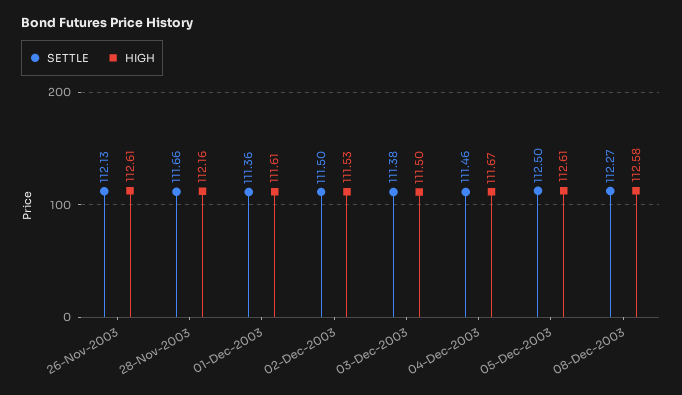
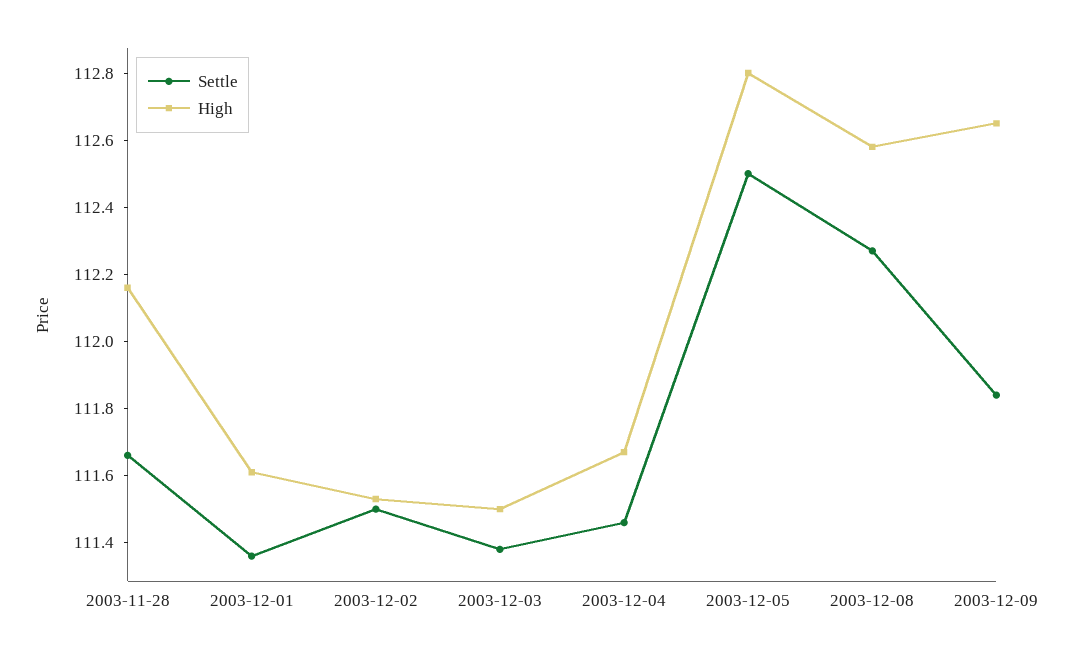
SETTLE, 26-Nov-2003: 112.13 -> none
HIGH, 26-Nov-2003: 112.61 -> none
HIGH, 05-Dec-2003: 112.61 -> 112.8
SETTLE, 2003-12-09: none -> 111.85
HIGH, 2003-12-09: none -> 112.65

